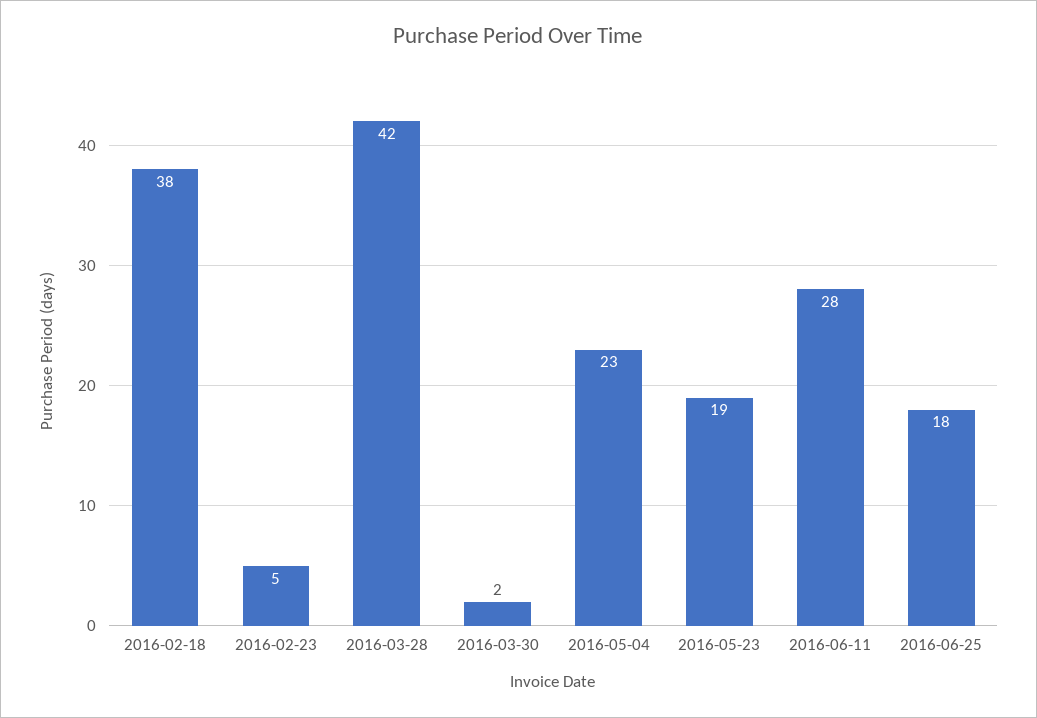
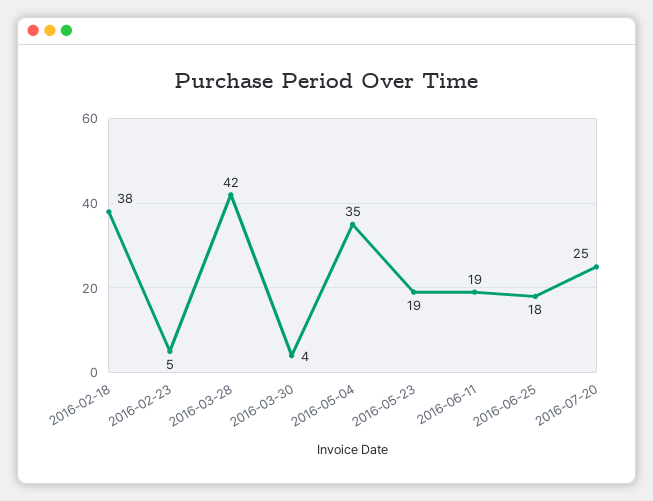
2016-03-30: 2 -> 4
2016-05-04: 23 -> 35
2016-06-11: 28 -> 19
2016-07-20: none -> 25

